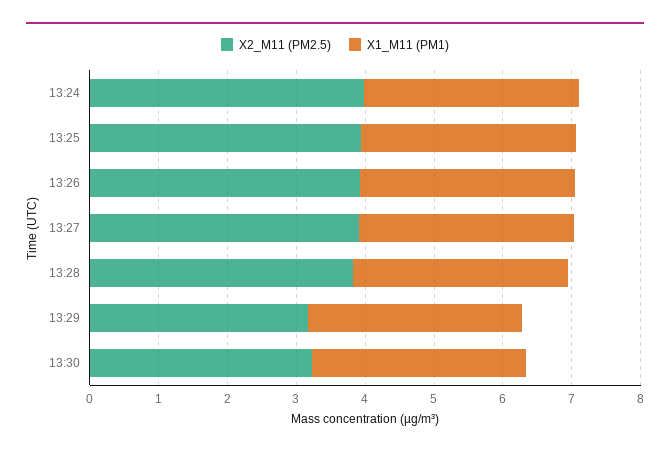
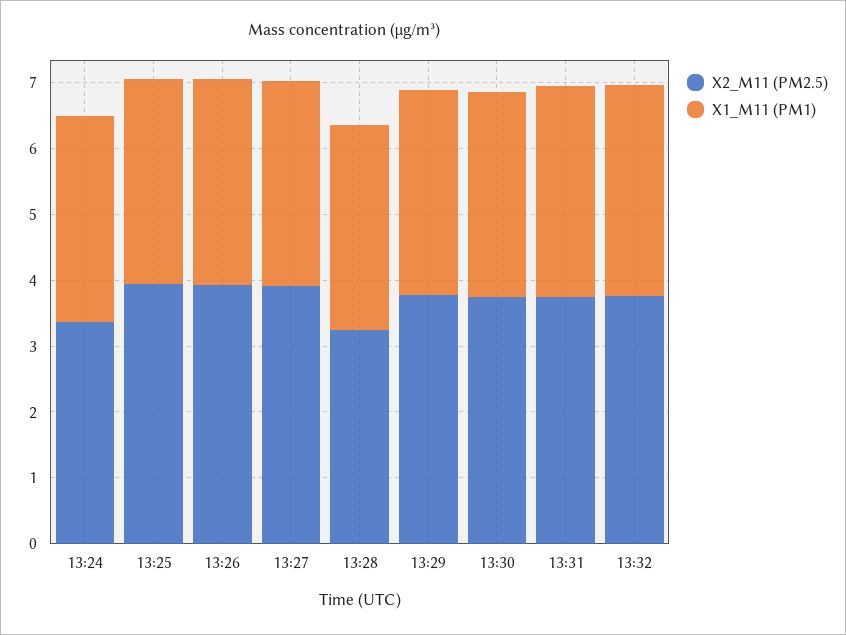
X2_M11 (PM2.5), 13:24: 4 -> 3.4
X2_M11 (PM2.5), 13:28: 3.8 -> 3.2
X2_M11 (PM2.5), 13:29: 3.2 -> 3.8
X2_M11 (PM2.5), 13:30: 3.2 -> 3.8
X2_M11 (PM2.5), 13:31: none -> 3.8
X1_M11 (PM1), 13:31: none -> 3.2
X2_M11 (PM2.5), 13:32: none -> 3.8
X1_M11 (PM1), 13:32: none -> 3.2

